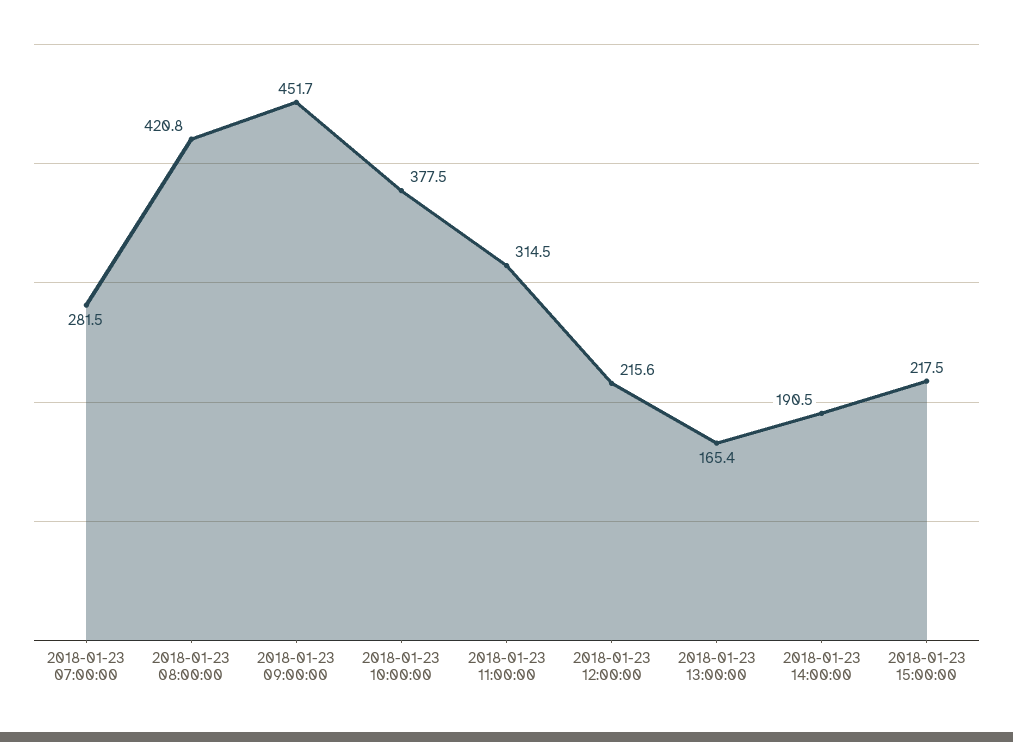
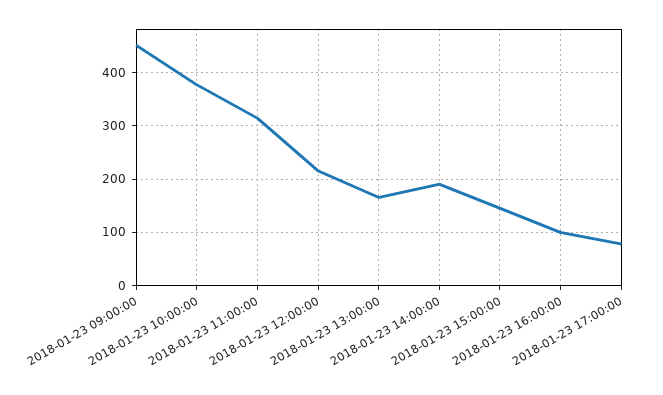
2018-01-23 07:00:00: 281.5 -> none
2018-01-23 08:00:00: 420.8 -> none
2018-01-23 15:00:00: 217.5 -> 140
2018-01-23 16:00:00: none -> 100
2018-01-23 17:00:00: none -> 80

